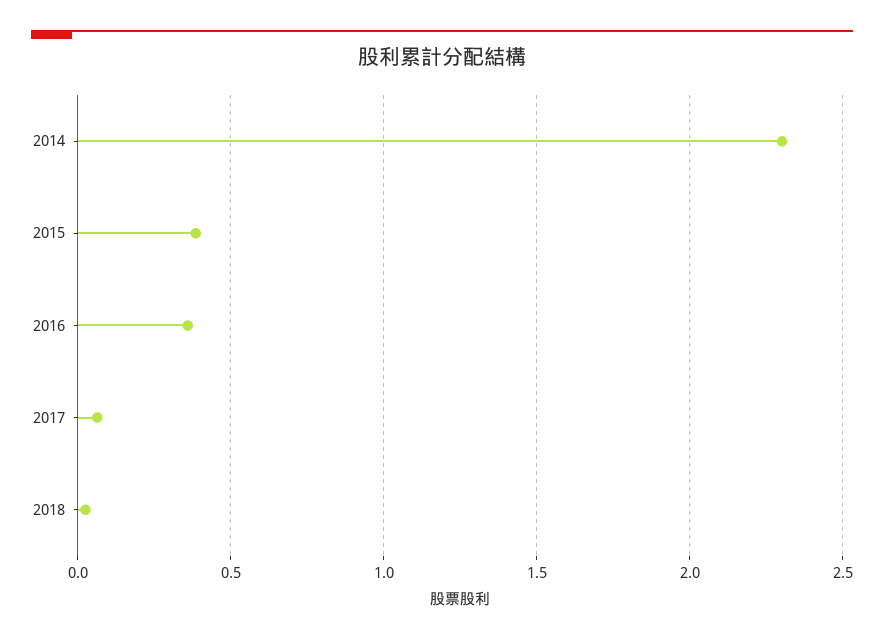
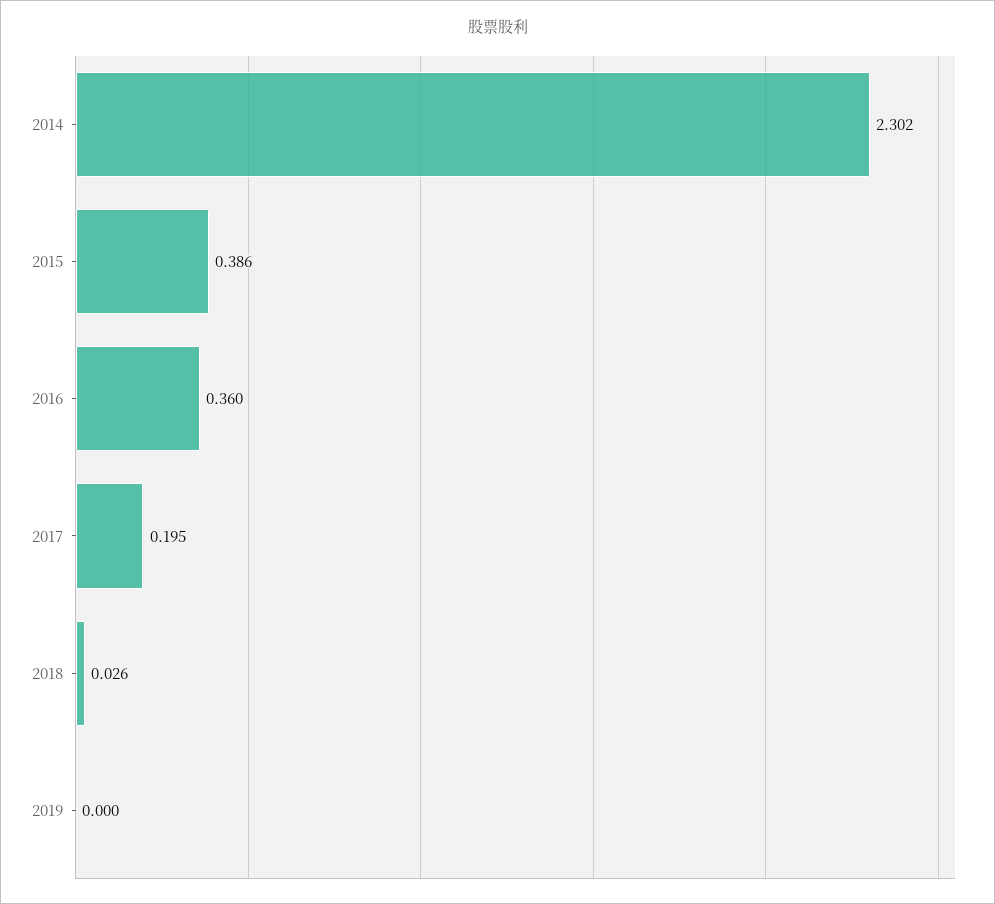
2017: 0.05 -> 0.195
2019: none -> 0

